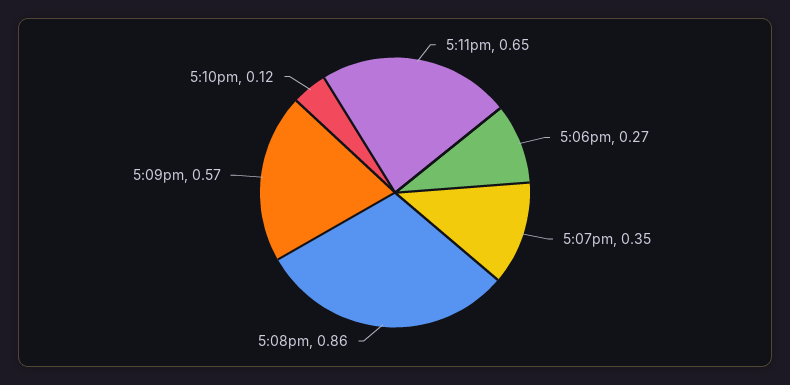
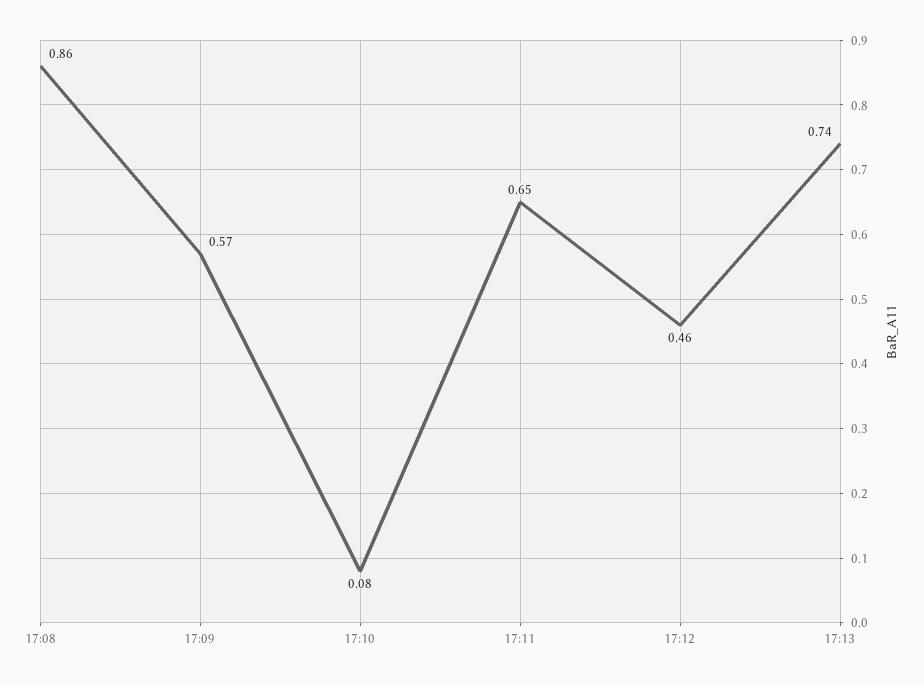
5:06pm: 0.27 -> none
5:07pm: 0.35 -> none
5:10pm: 0.12 -> 0.08
17:12: none -> 0.46
17:13: none -> 0.74

